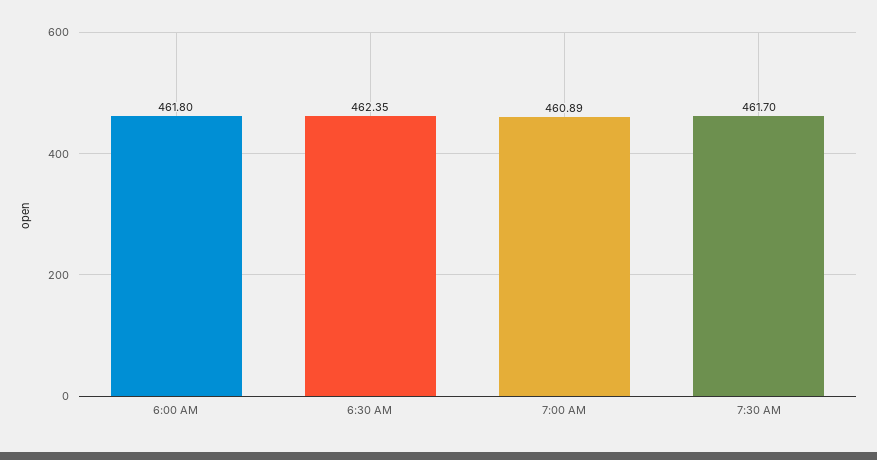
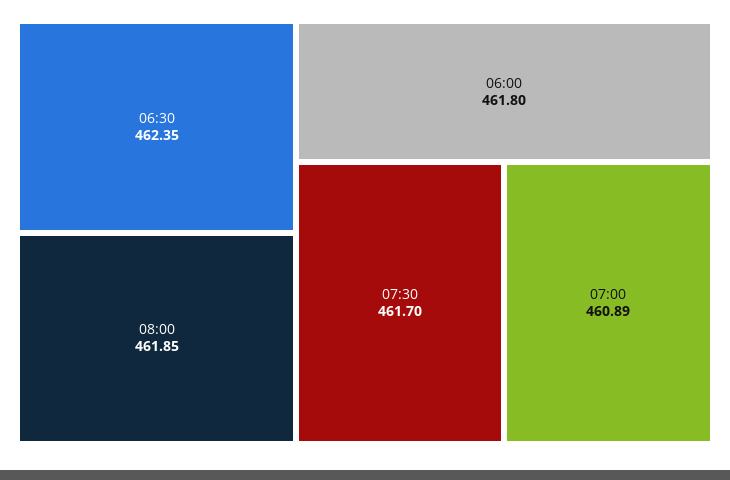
08:00: none -> 461.85

